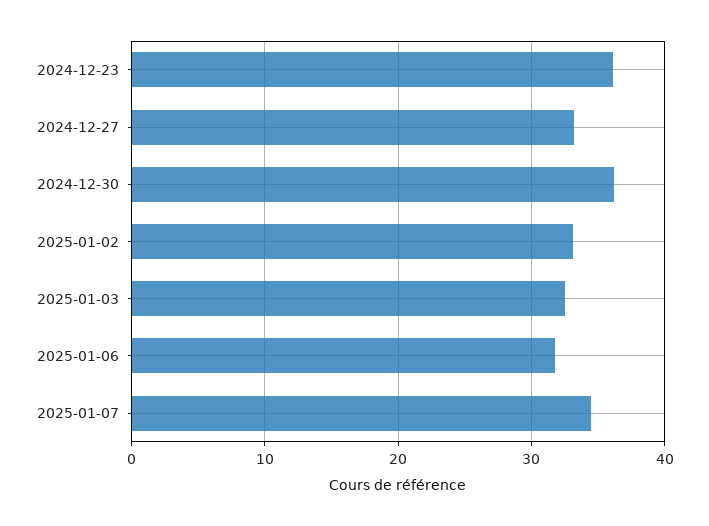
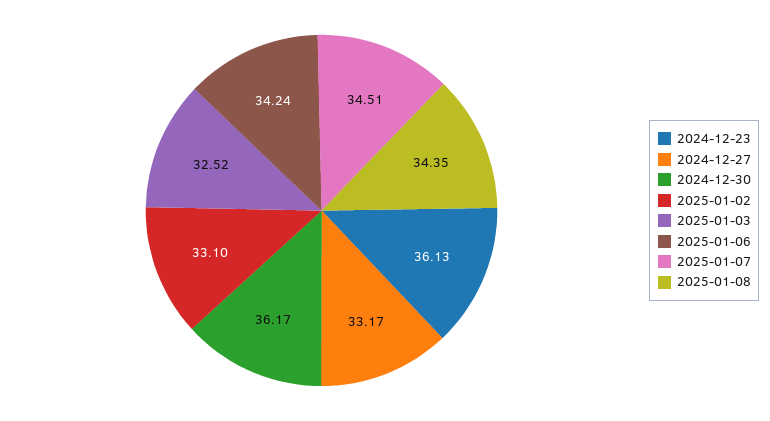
2025-01-06: 32 -> 34.24
2025-01-08: none -> 34.35

